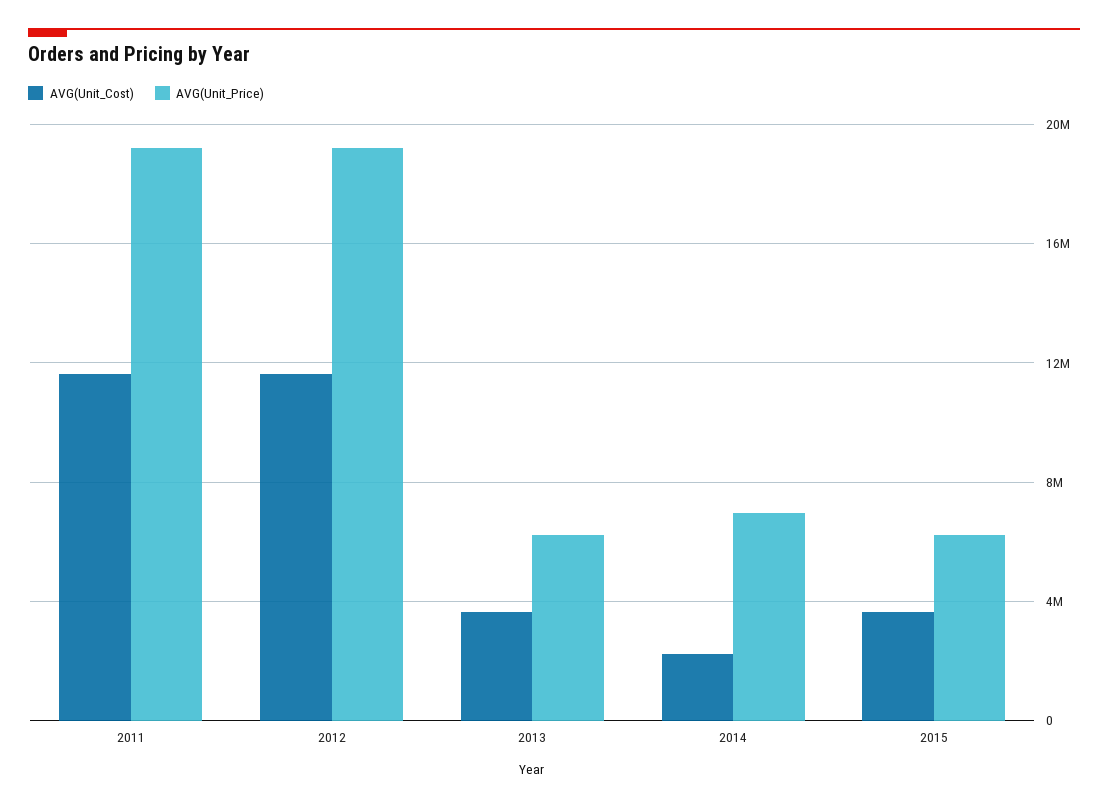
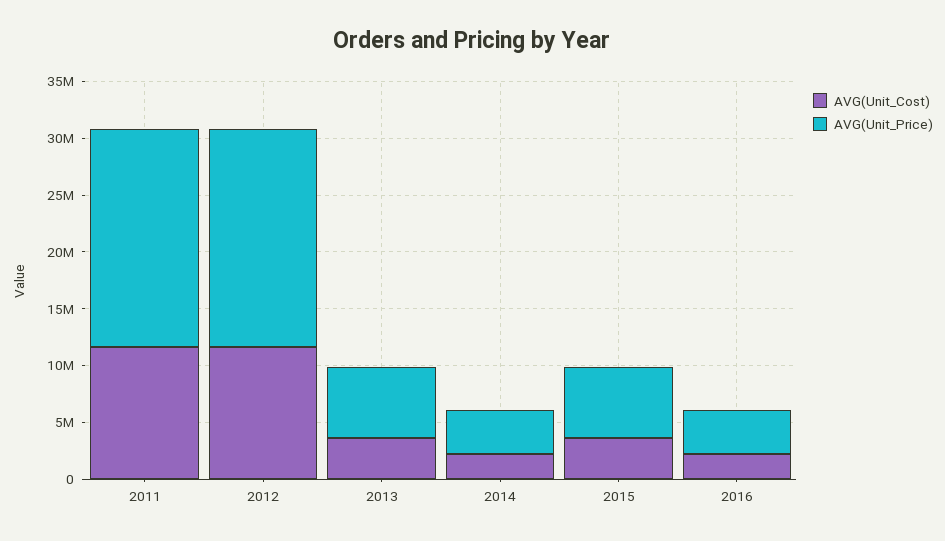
AVG(Unit_Price), 2014: 7000000 -> 4000000
AVG(Unit_Cost), 2016: none -> 2000000
AVG(Unit_Price), 2016: none -> 4000000

